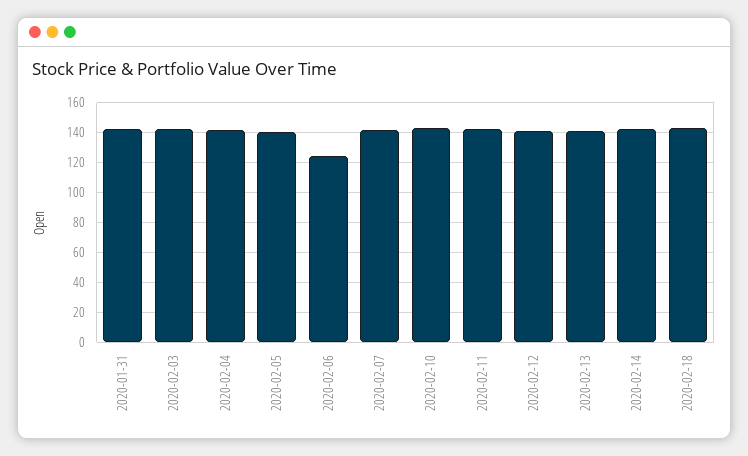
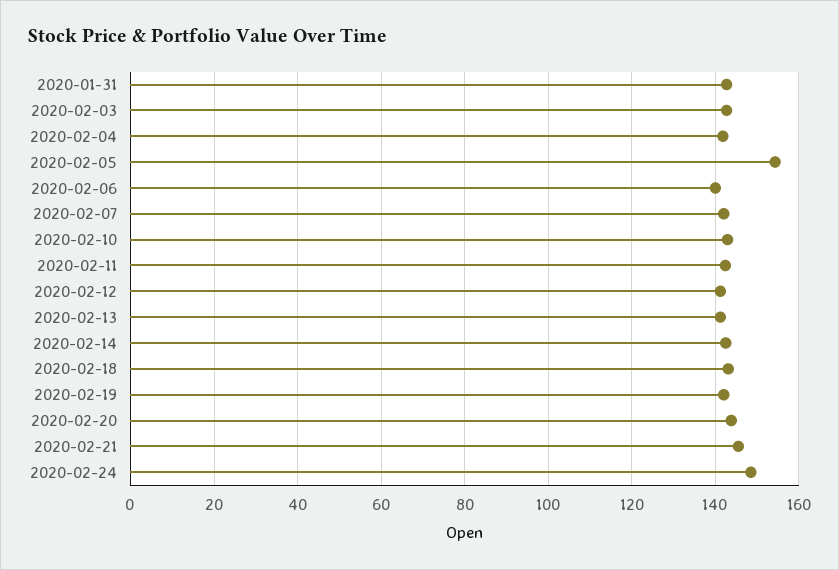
2020-02-05: 140 -> 154
2020-02-06: 125 -> 140
2020-02-19: none -> 142
2020-02-20: none -> 144
2020-02-21: none -> 146
2020-02-24: none -> 148

